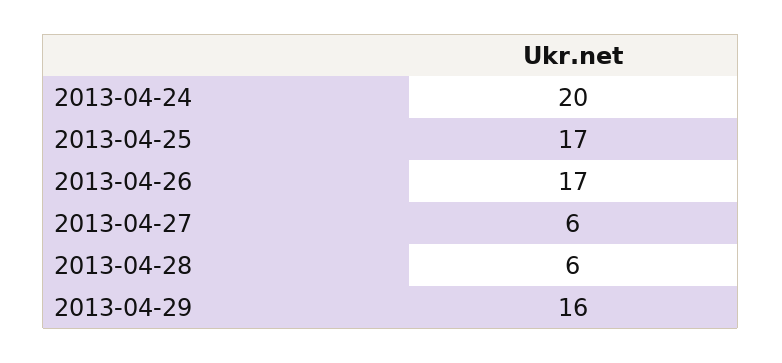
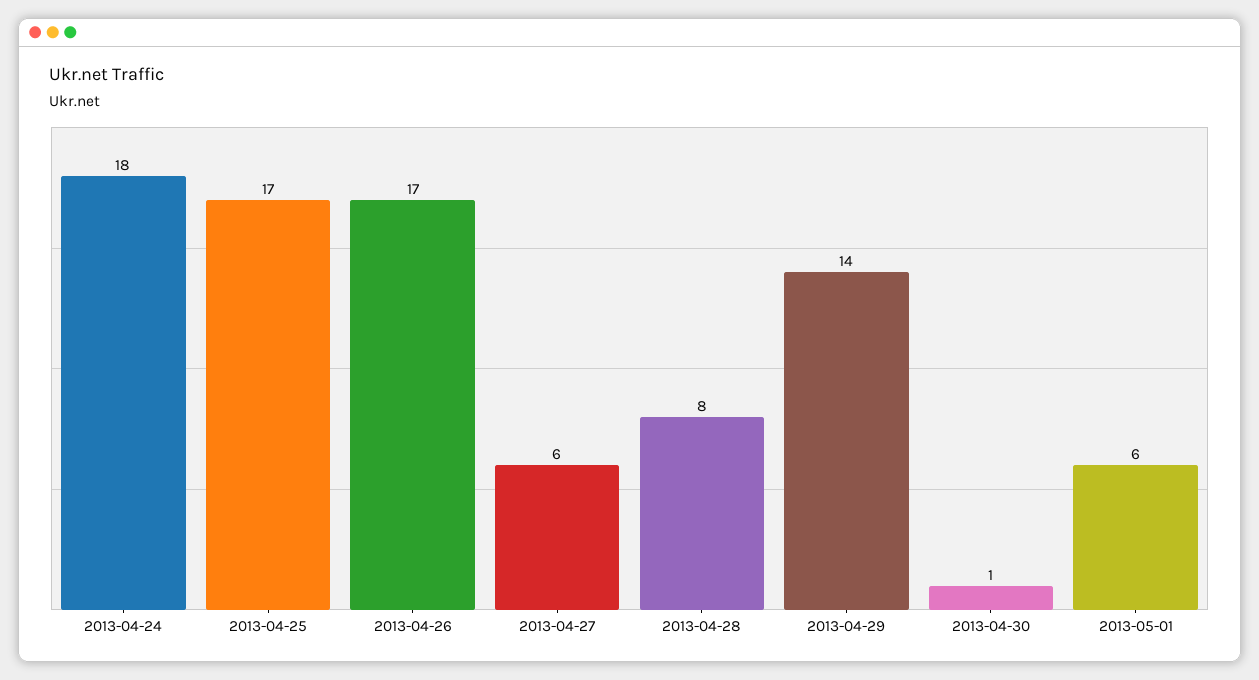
2013-04-24: 20 -> 18
2013-04-28: 6 -> 8
2013-04-29: 16 -> 14
2013-04-30: none -> 1
2013-05-01: none -> 6

